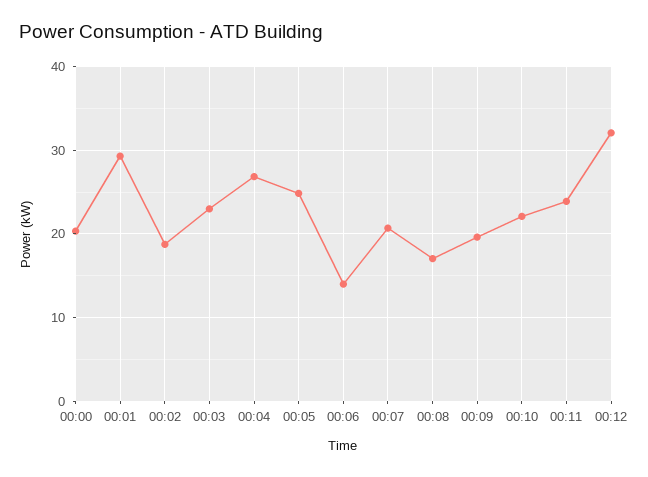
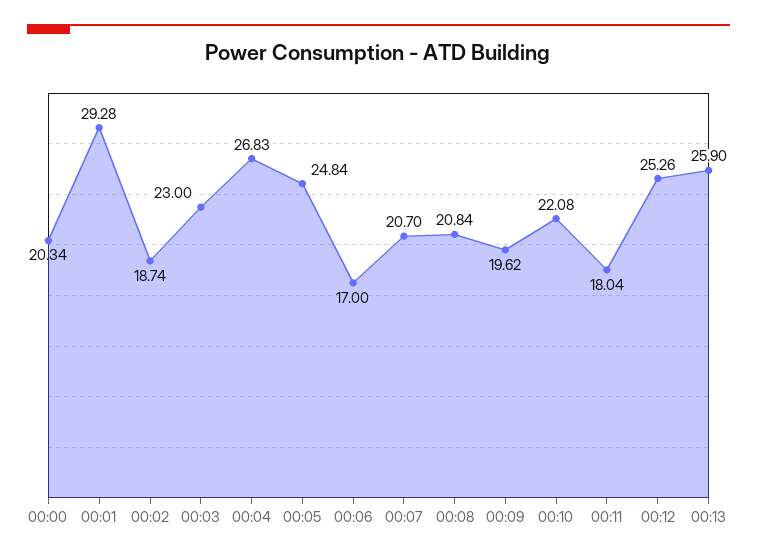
00:06: 14 -> 17
00:08: 17 -> 20.84
00:11: 24 -> 18.04
00:12: 32 -> 25.26
00:13: none -> 25.9

